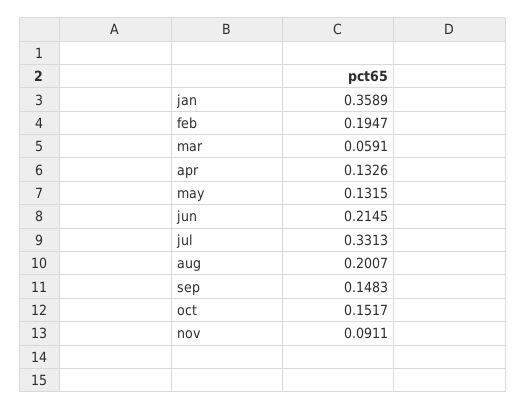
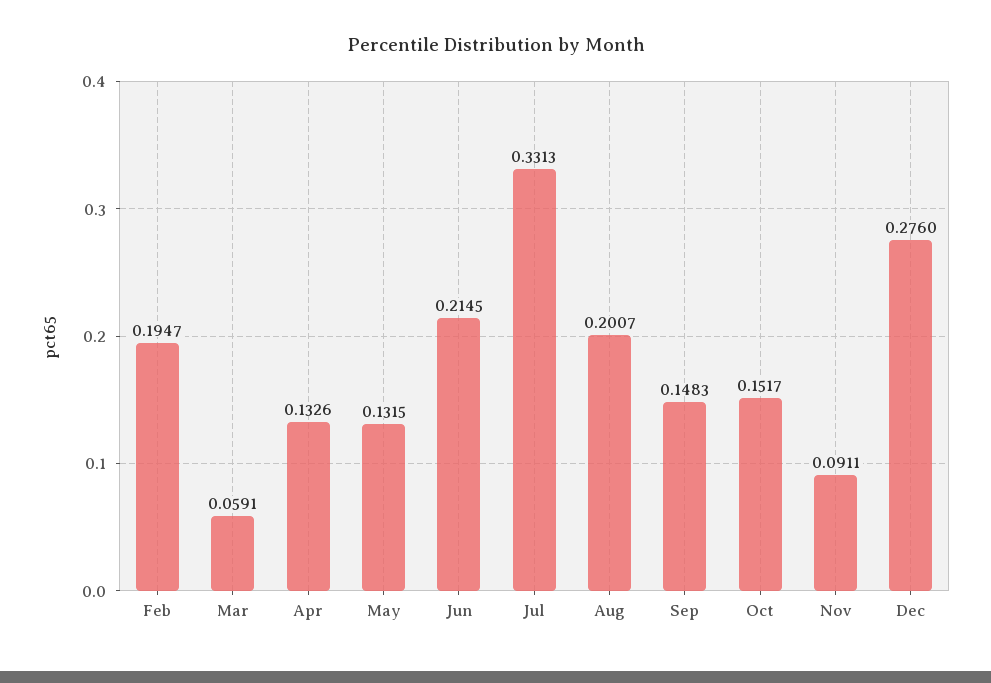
jan: 0.3589 -> none
Dec: none -> 0.276

